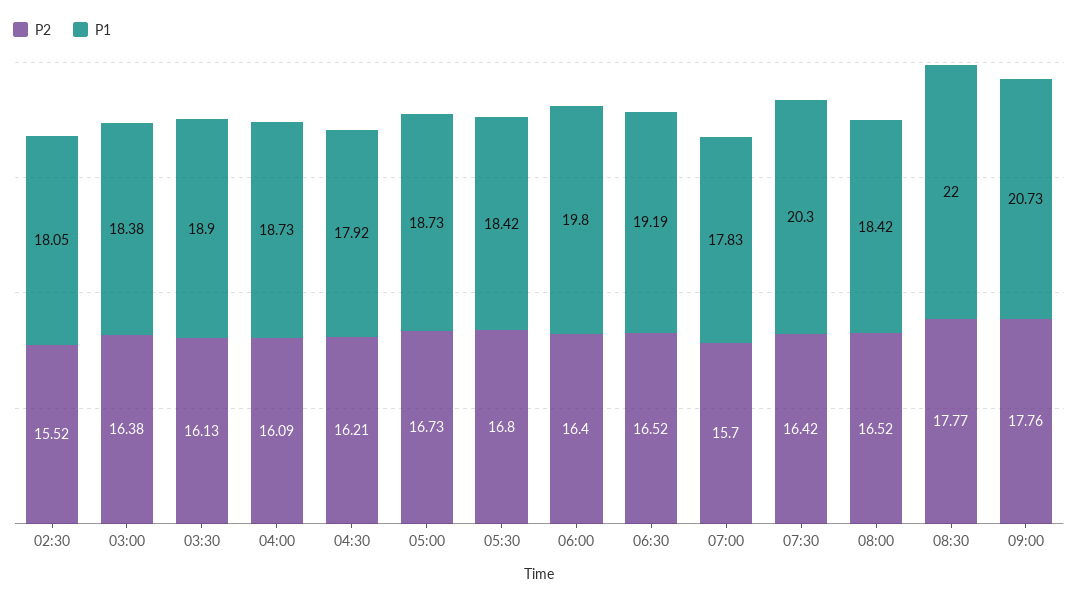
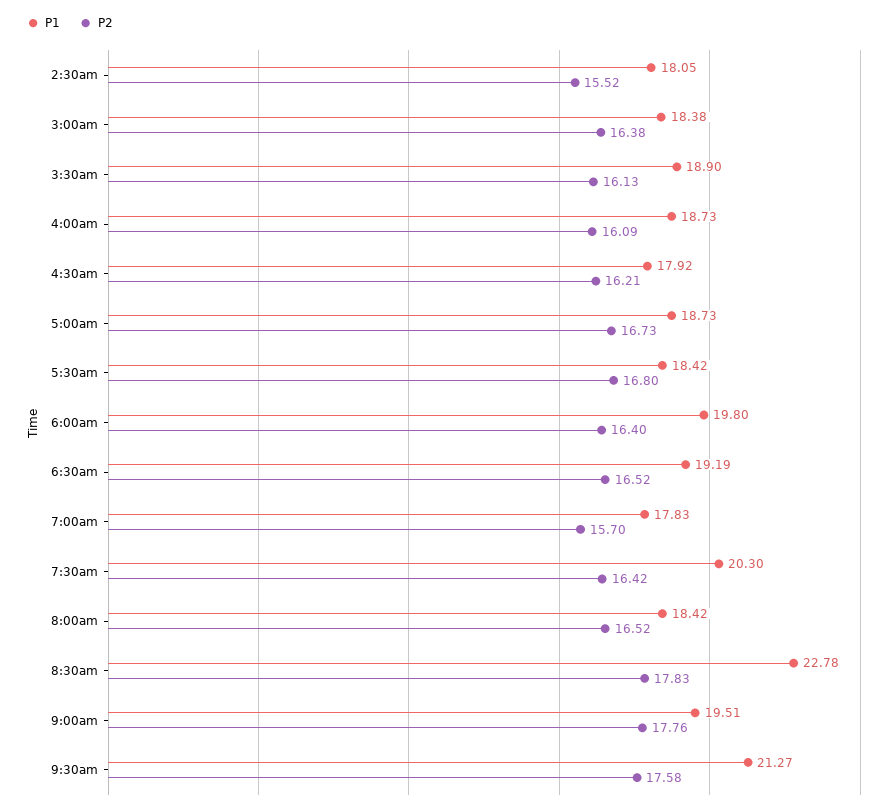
P2, 08:30: 17.77 -> 17.83
P1, 08:30: 22 -> 22.78
P1, 09:00: 20.73 -> 19.51
P1, 9:30am: none -> 21.27
P2, 9:30am: none -> 17.58

